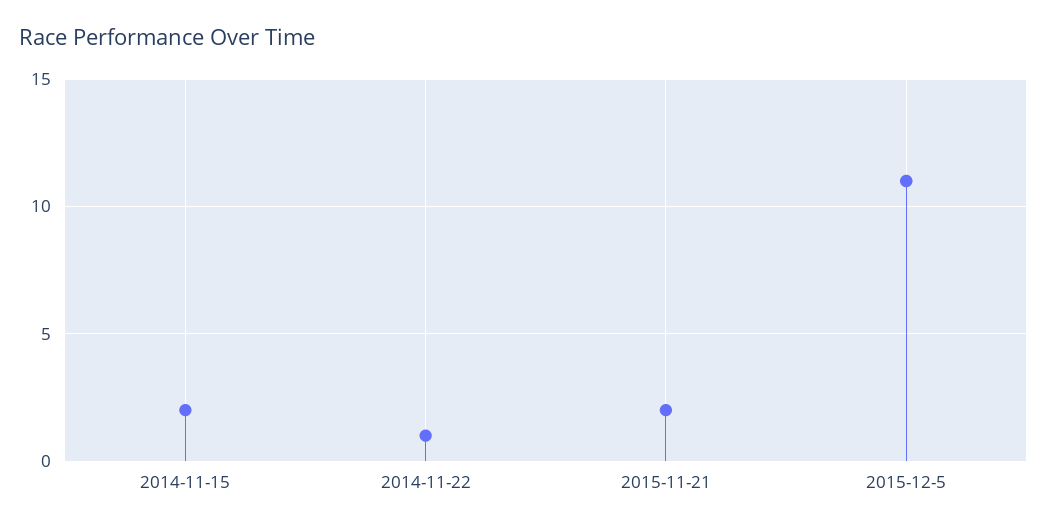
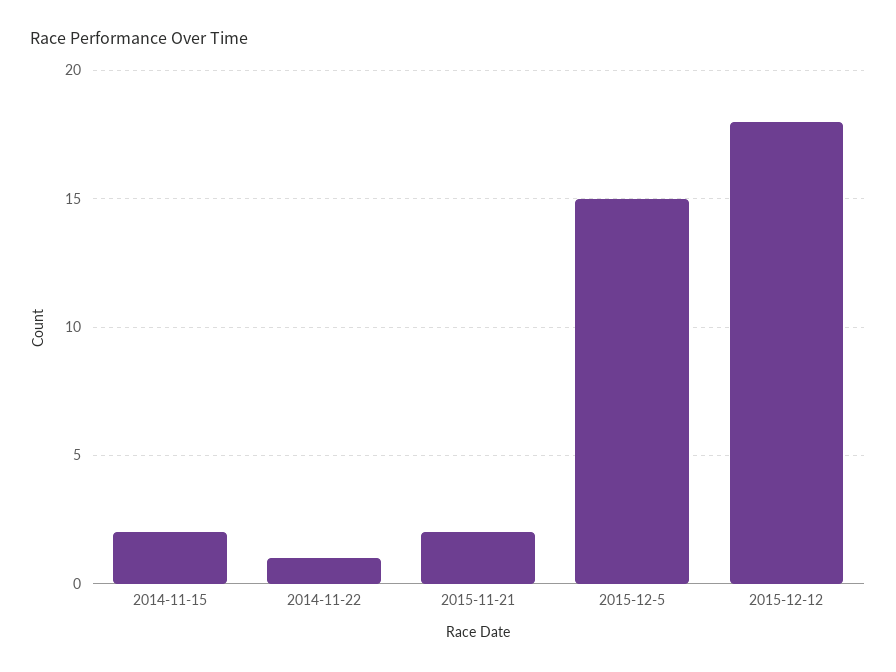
2015-12-5: 11 -> 15
2015-12-12: none -> 18

